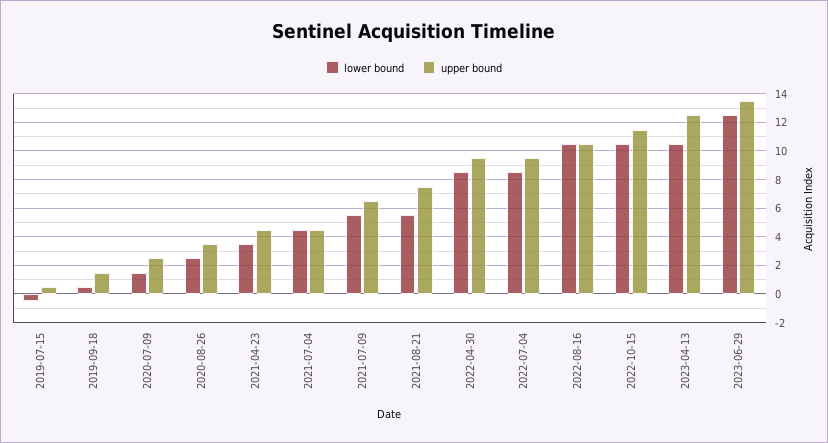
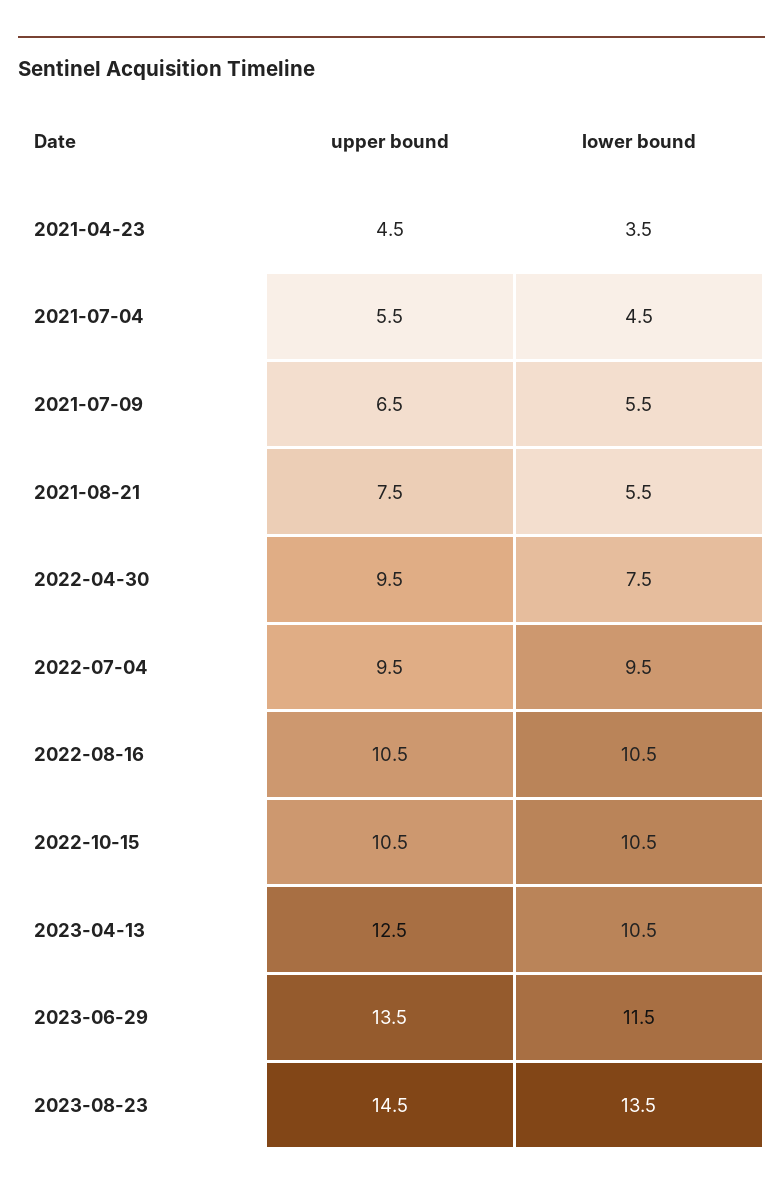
lower bound, 2019-07-15: -0.5 -> none
upper bound, 2019-07-15: 0.5 -> none
lower bound, 2019-09-18: 0.5 -> none
upper bound, 2019-09-18: 1.5 -> none
lower bound, 2020-07-09: 1.5 -> none
upper bound, 2020-07-09: 2.5 -> none
lower bound, 2020-08-26: 2.5 -> none
upper bound, 2020-08-26: 3.5 -> none
upper bound, 2021-07-04: 4.5 -> 5.5
lower bound, 2022-04-30: 8.5 -> 7.5
lower bound, 2022-07-04: 8.5 -> 9.5
upper bound, 2022-10-15: 11.5 -> 10.5
lower bound, 2023-06-29: 12.5 -> 11.5
upper bound, 2023-08-23: none -> 14.5
lower bound, 2023-08-23: none -> 13.5

